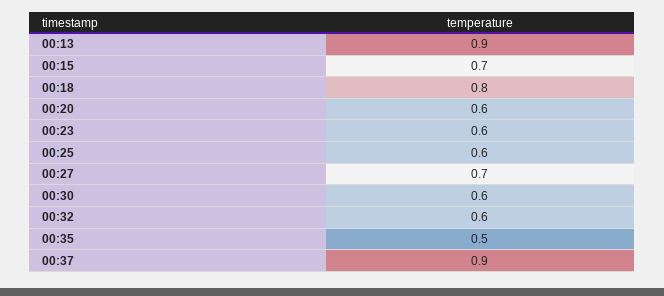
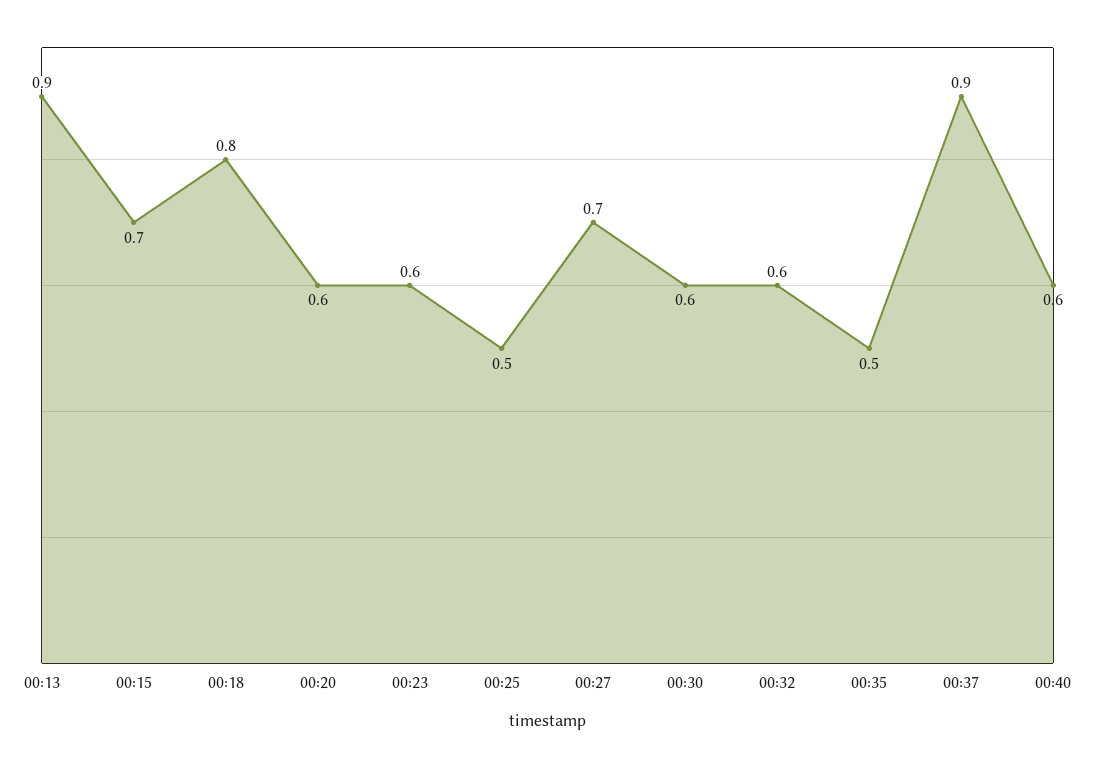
00:25: 0.6 -> 0.5
00:40: none -> 0.6

